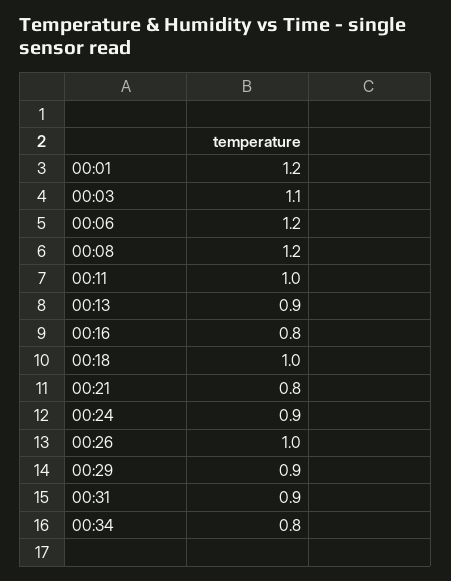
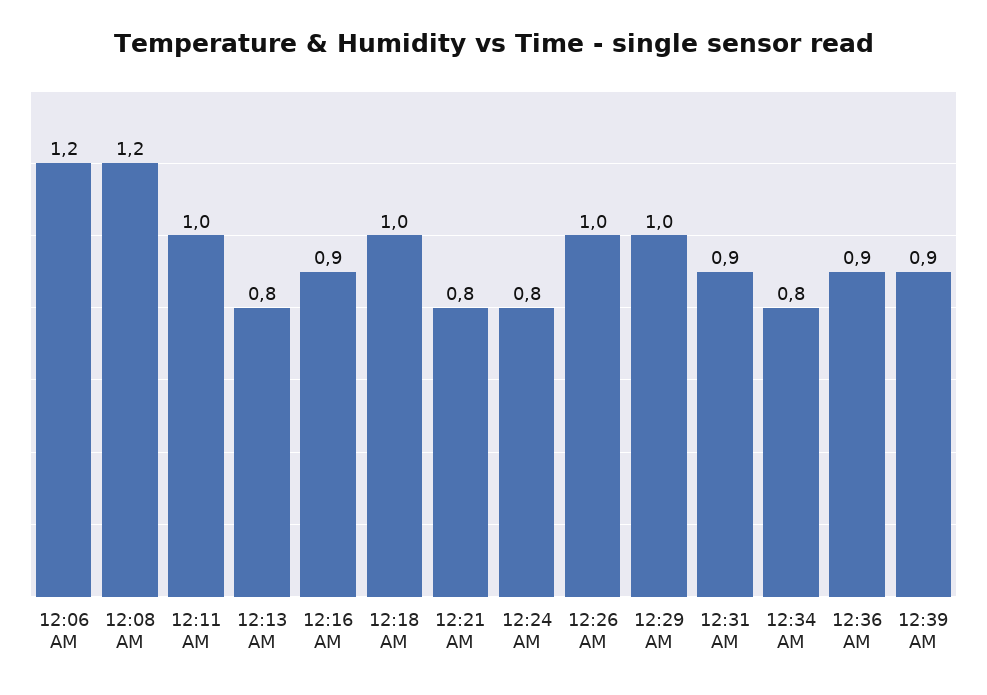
00:01: 1.2 -> none
00:03: 1.1 -> none
00:13: 0.9 -> 0.8
00:16: 0.8 -> 0.9
00:24: 0.9 -> 0.8
00:29: 0.9 -> 1
12:36 AM: none -> 0.9
12:39 AM: none -> 0.9

